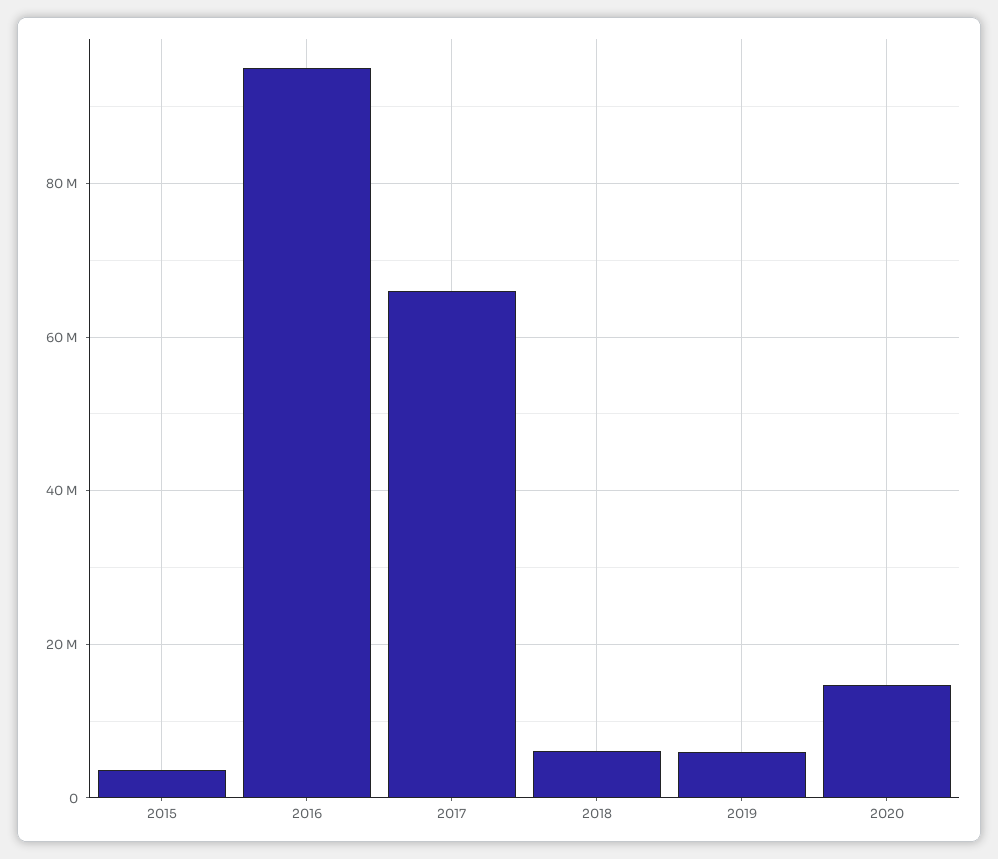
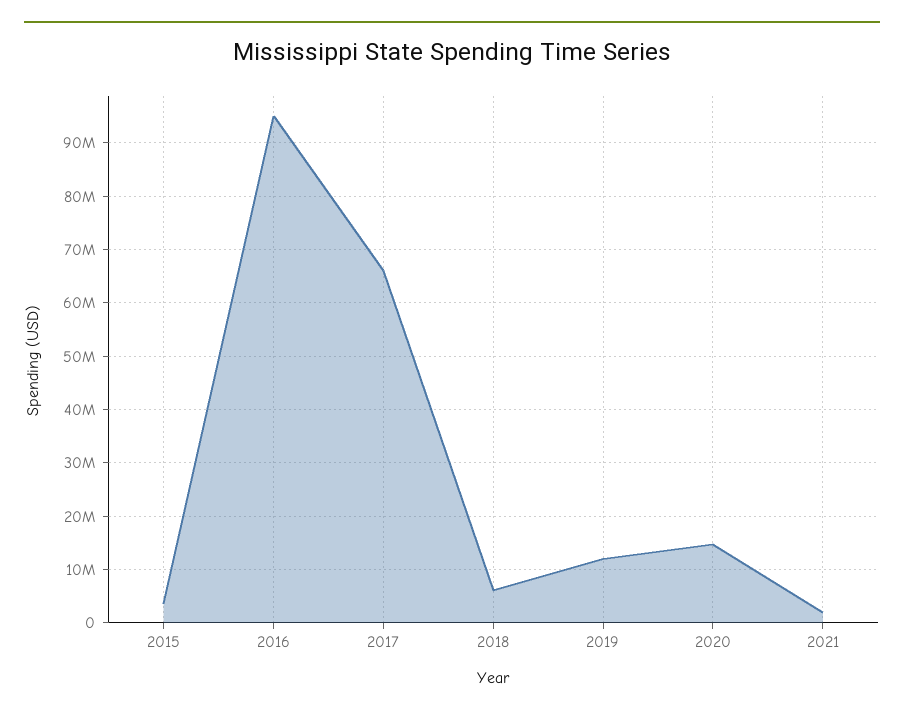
2019: 6000000 -> 12000000
2021: none -> 2000000

